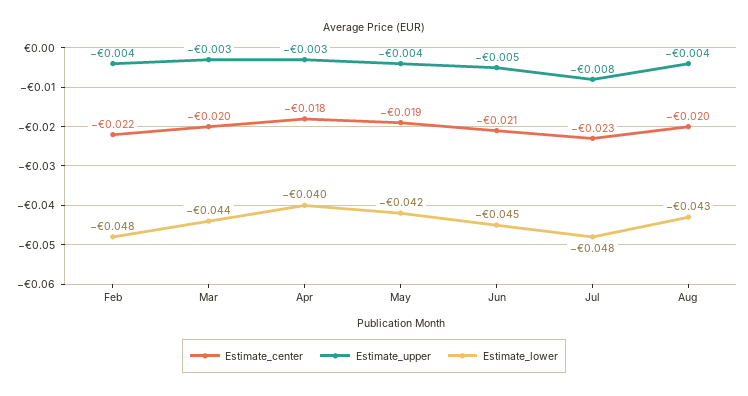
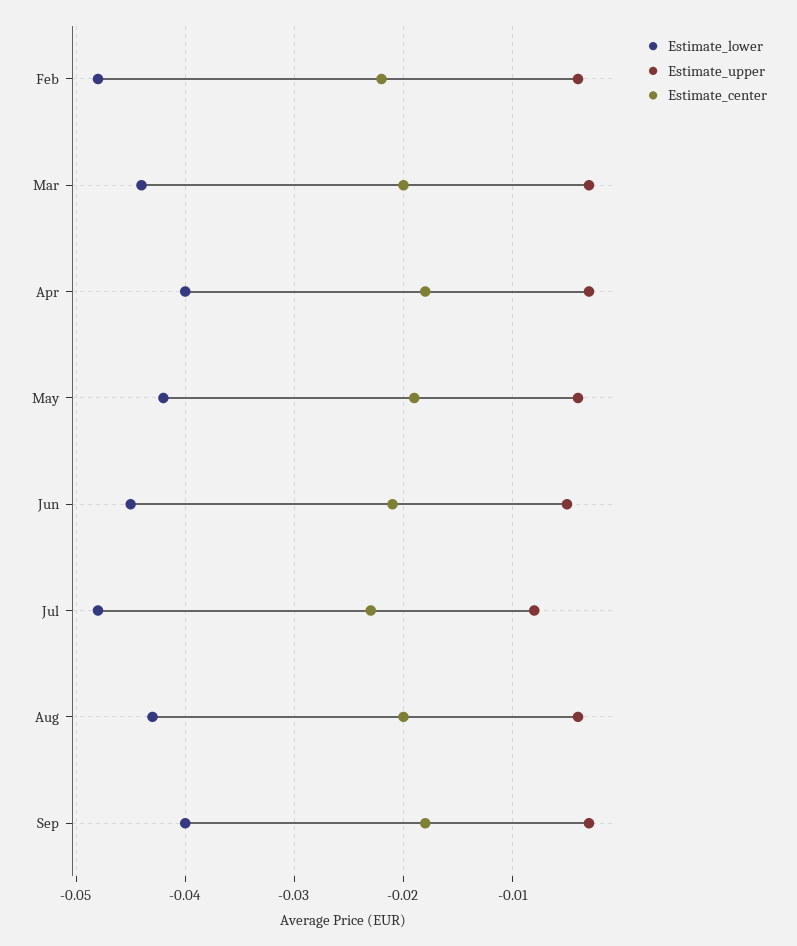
Estimate_lower, Sep: none -> -0.04
Estimate_upper, Sep: none -> -0.003
Estimate_center, Sep: none -> -0.018

